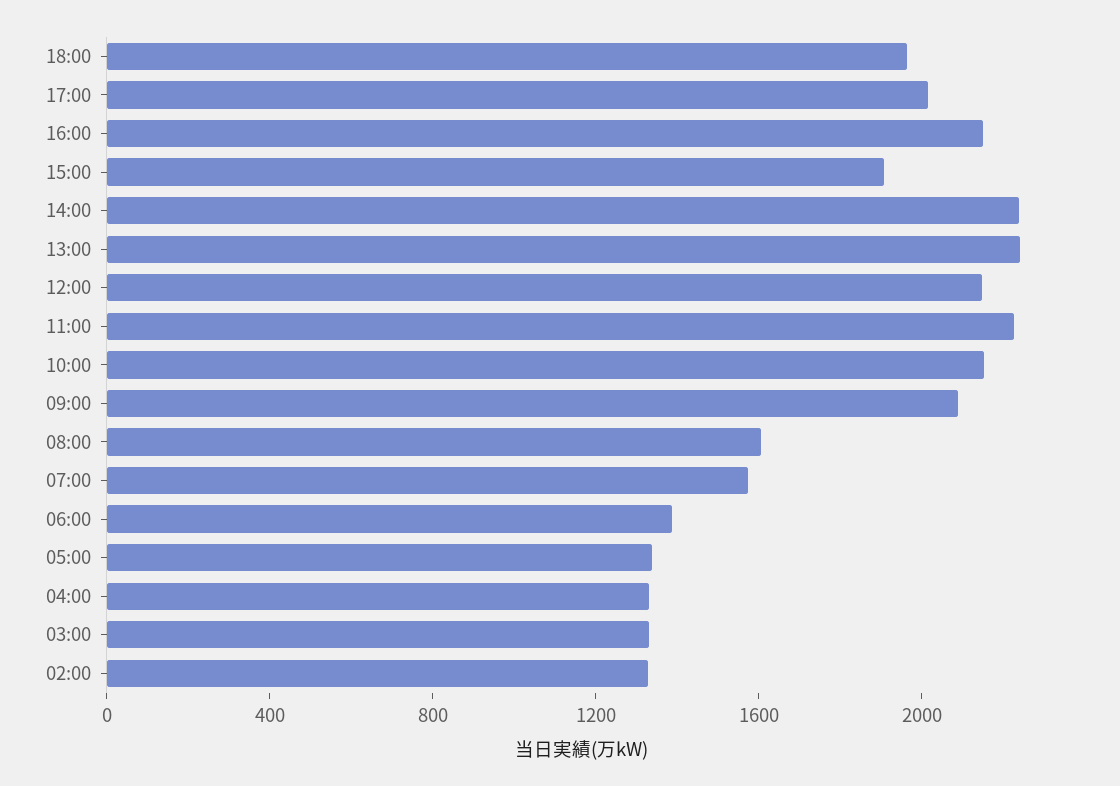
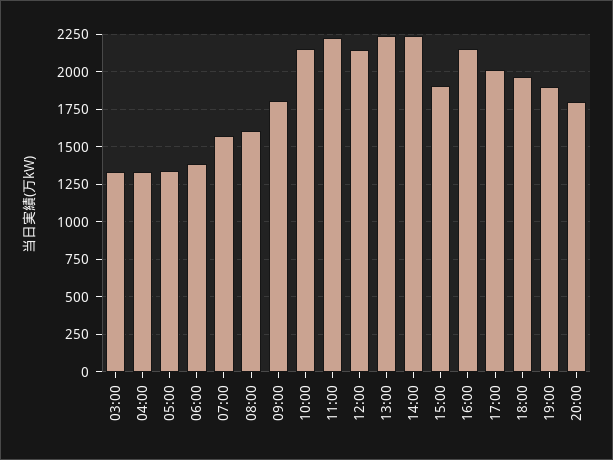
09:00: 2100 -> 1800
02:00: 1300 -> none
19:00: none -> 1900
20:00: none -> 1800

